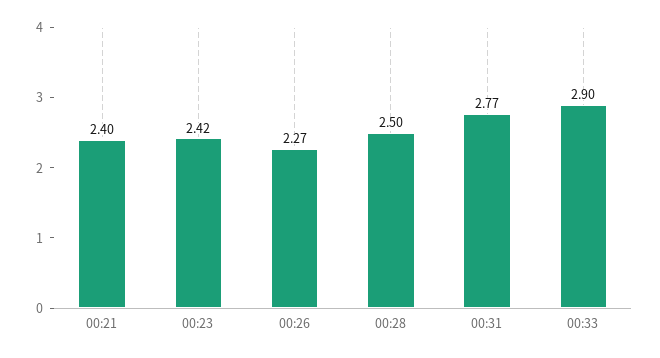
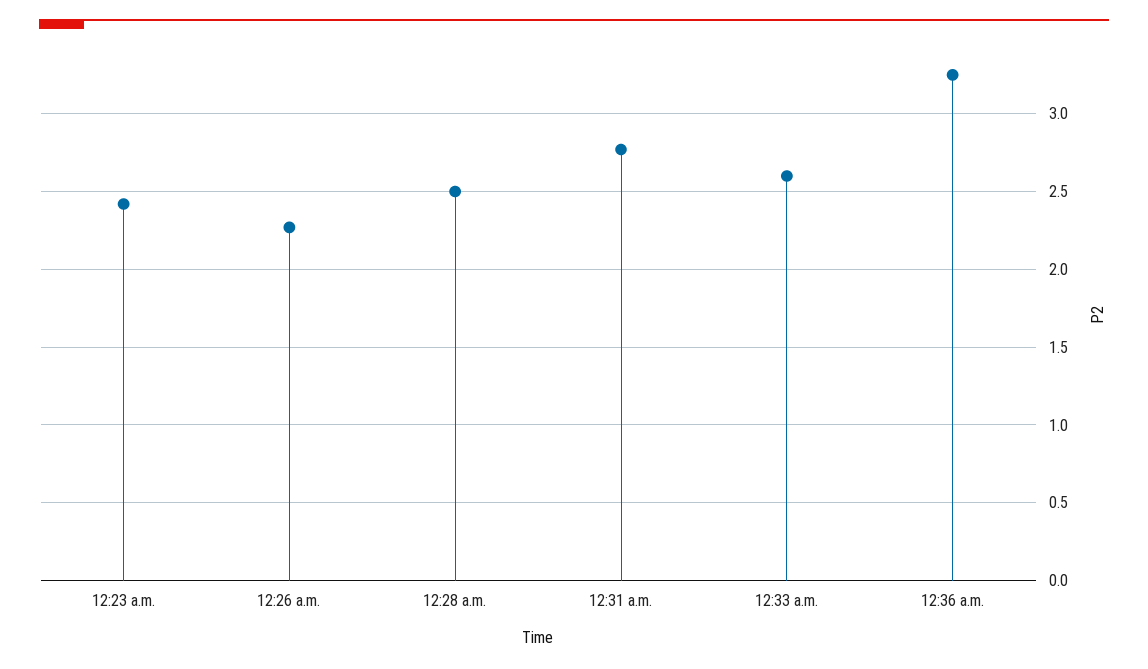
00:21: 2.4 -> none
00:33: 2.9 -> 2.6
12:36 a.m.: none -> 3.25

